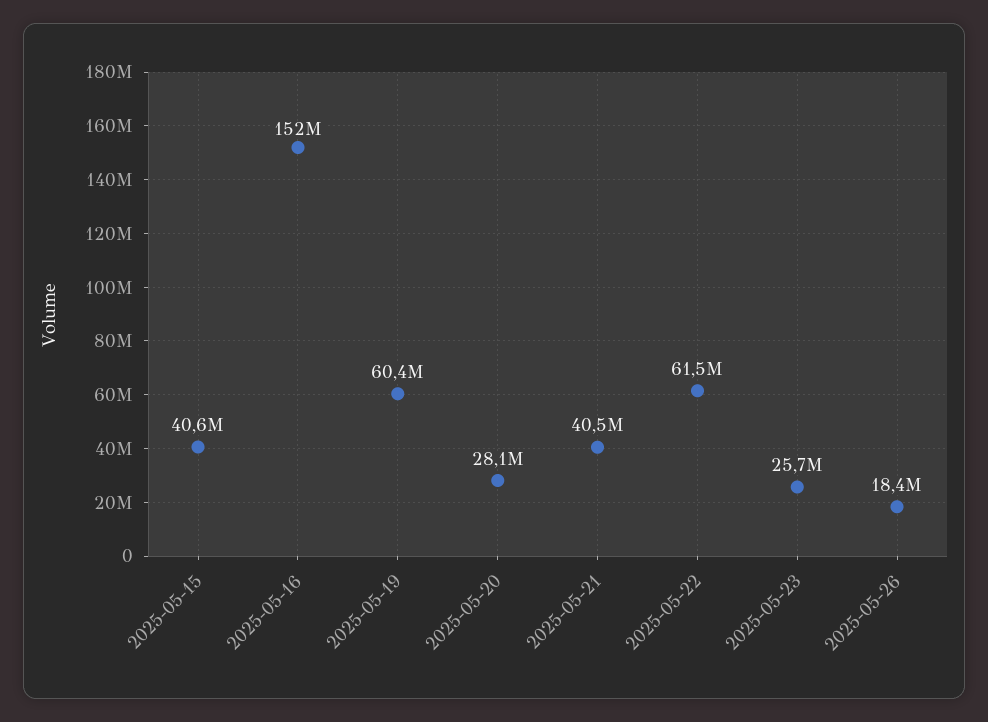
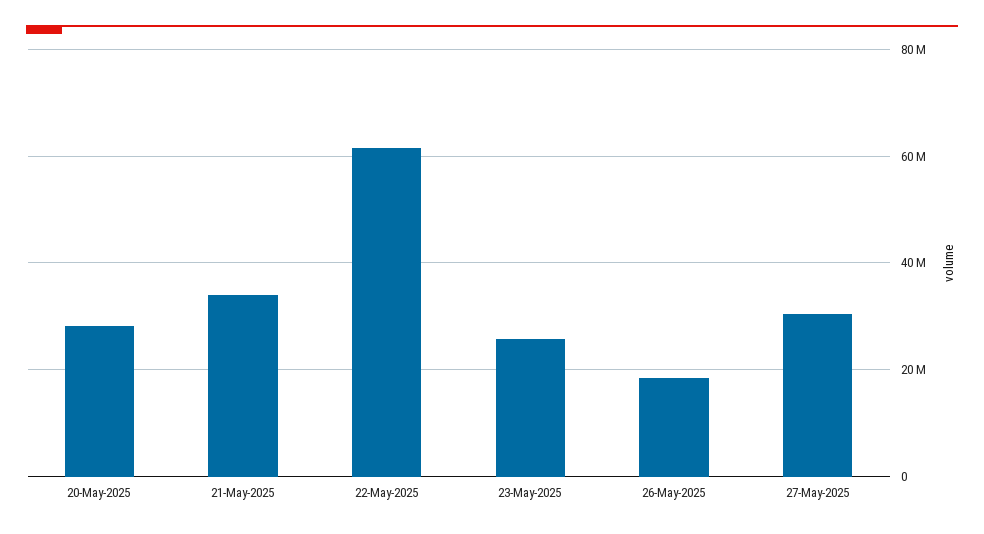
2025-05-15: 40600000 -> none
2025-05-16: 152000000 -> none
2025-05-19: 60400000 -> none
2025-05-21: 40500000 -> 34000000
27-May-2025: none -> 30000000

